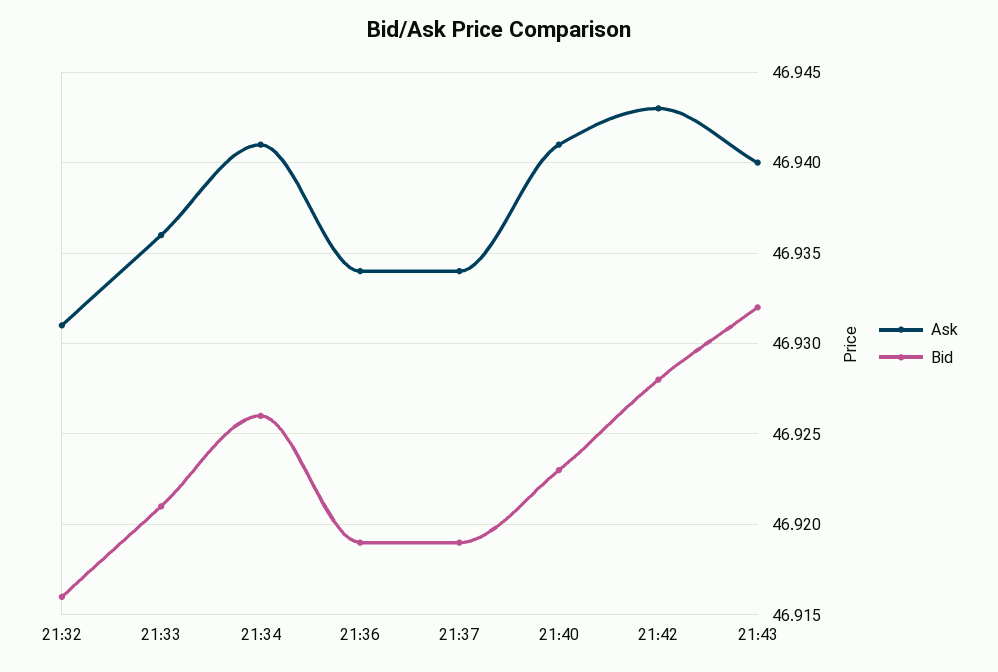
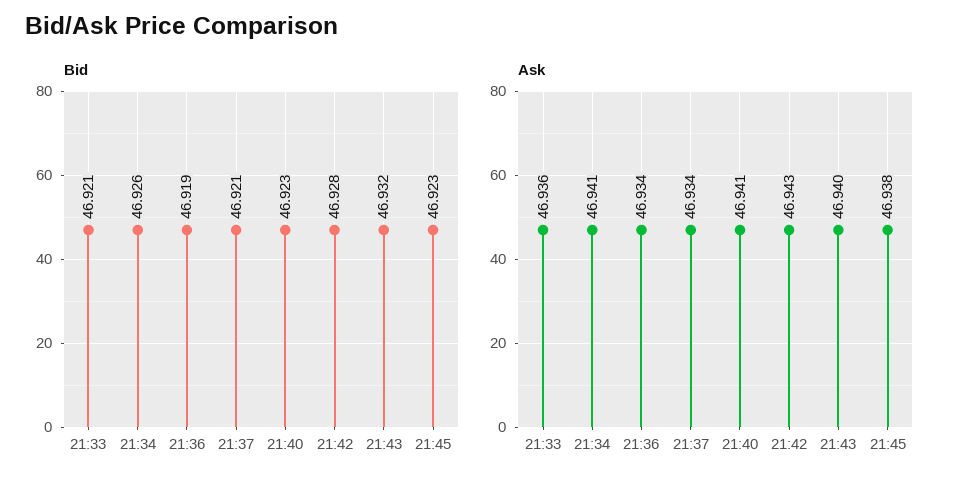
Ask, 21:32: 46.931 -> none
Bid, 21:32: 46.916 -> none
Bid, 21:37: 46.919 -> 46.921
Bid, 21:45: none -> 46.923
Ask, 21:45: none -> 46.938

